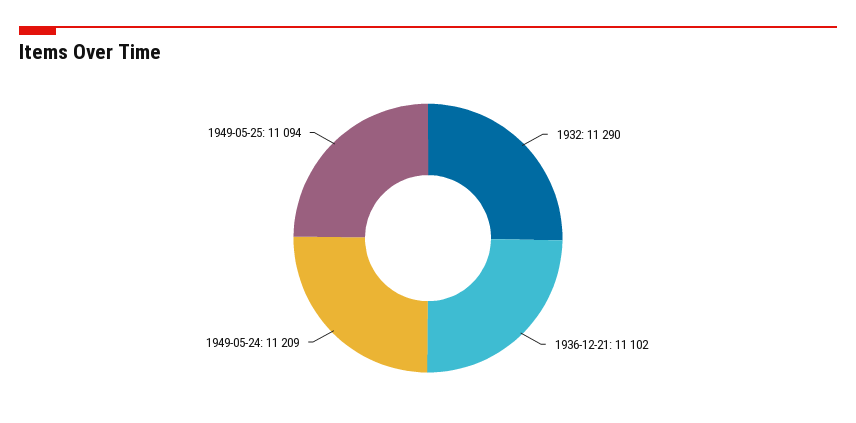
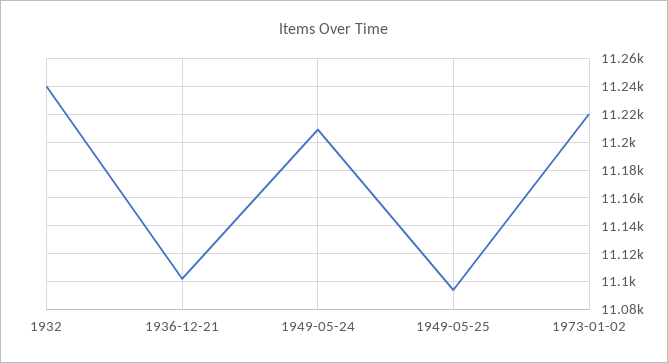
1932: 11290 -> 11240
1973-01-02: none -> 11220

